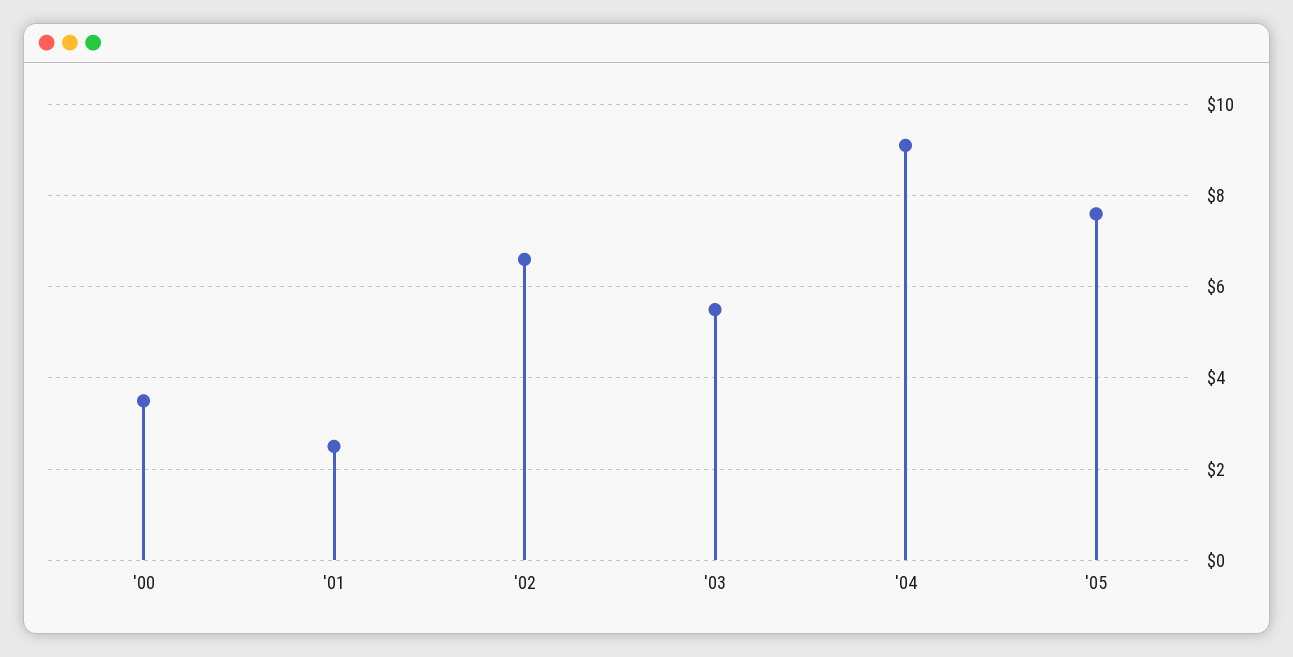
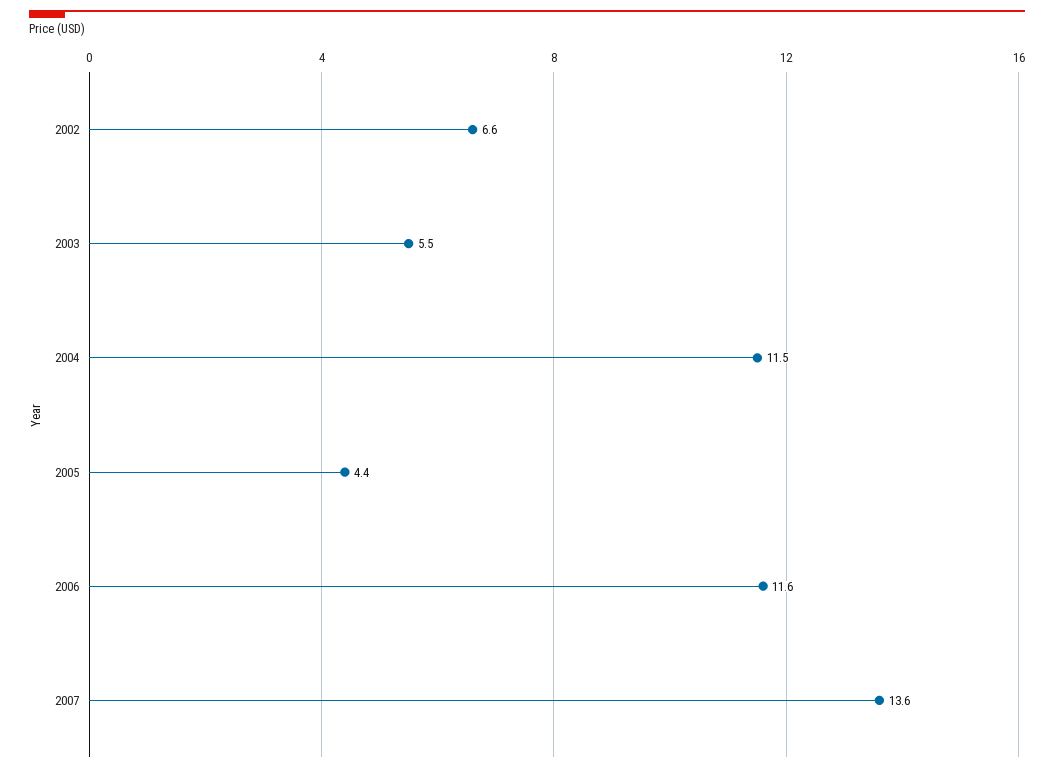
'00: 3.5 -> none
'01: 2.5 -> none
'04: 9 -> 11.5
'05: 7.5 -> 4.4
2006: none -> 11.6
2007: none -> 13.6

